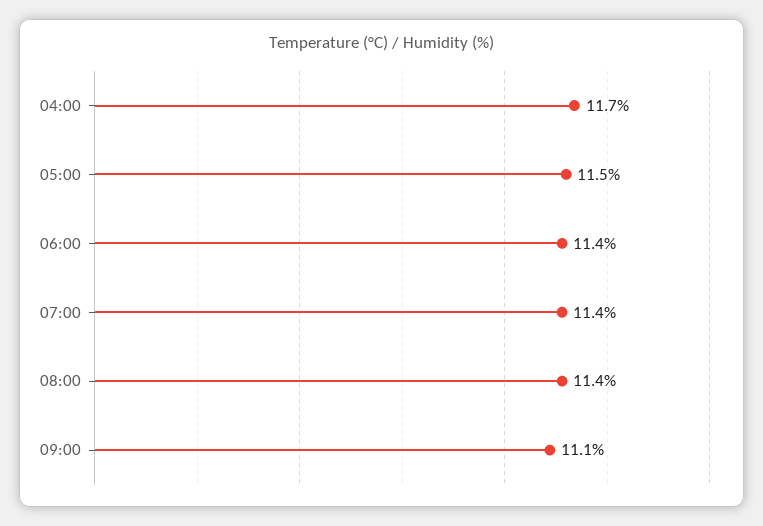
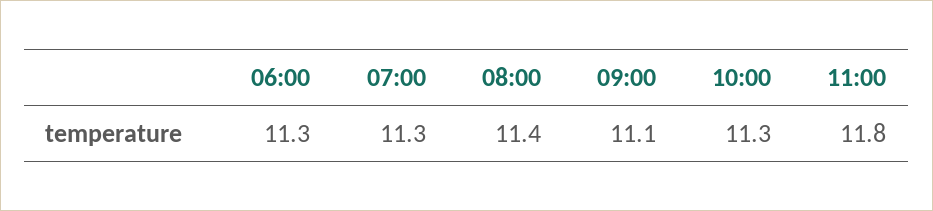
04:00: 11.7 -> none
05:00: 11.5 -> none
06:00: 11.4 -> 11.3
07:00: 11.4 -> 11.3
10:00: none -> 11.3
11:00: none -> 11.8

